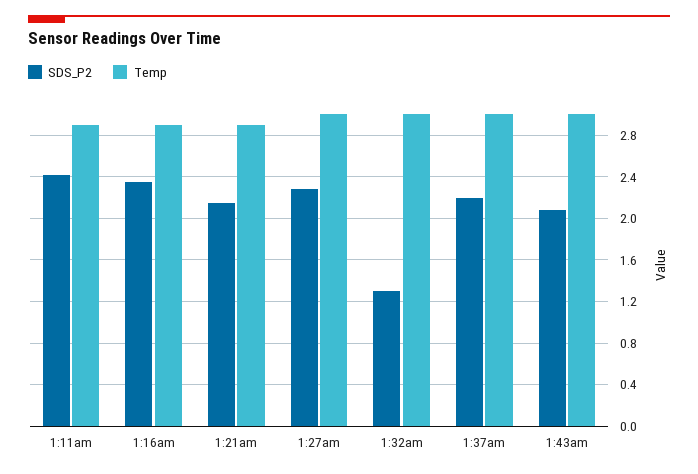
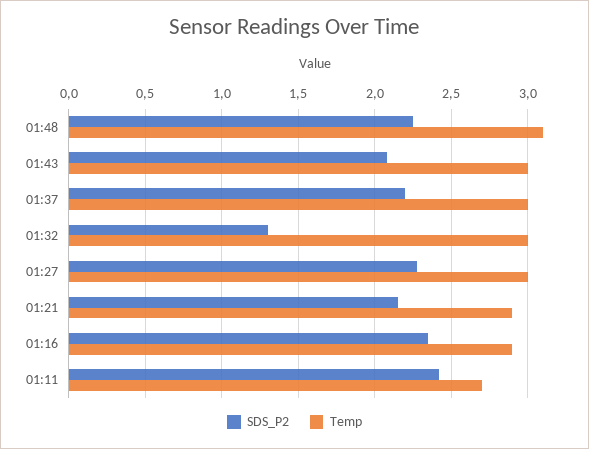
Temp, 1:11am: 2.9 -> 2.7
SDS_P2, 01:48: none -> 2.25
Temp, 01:48: none -> 3.1

